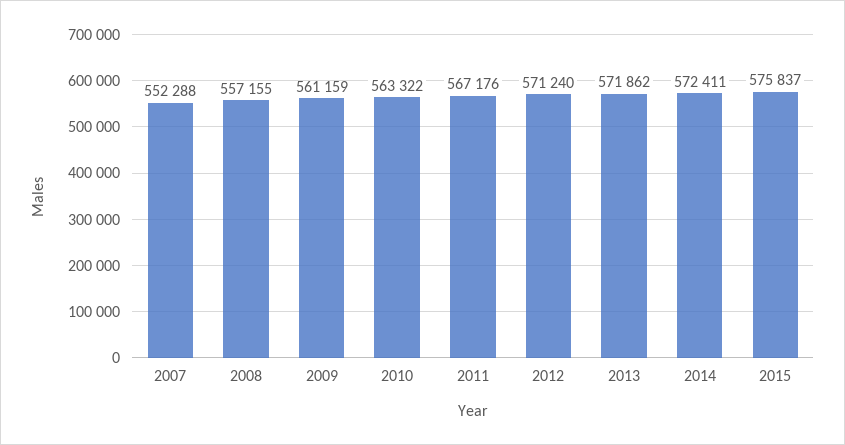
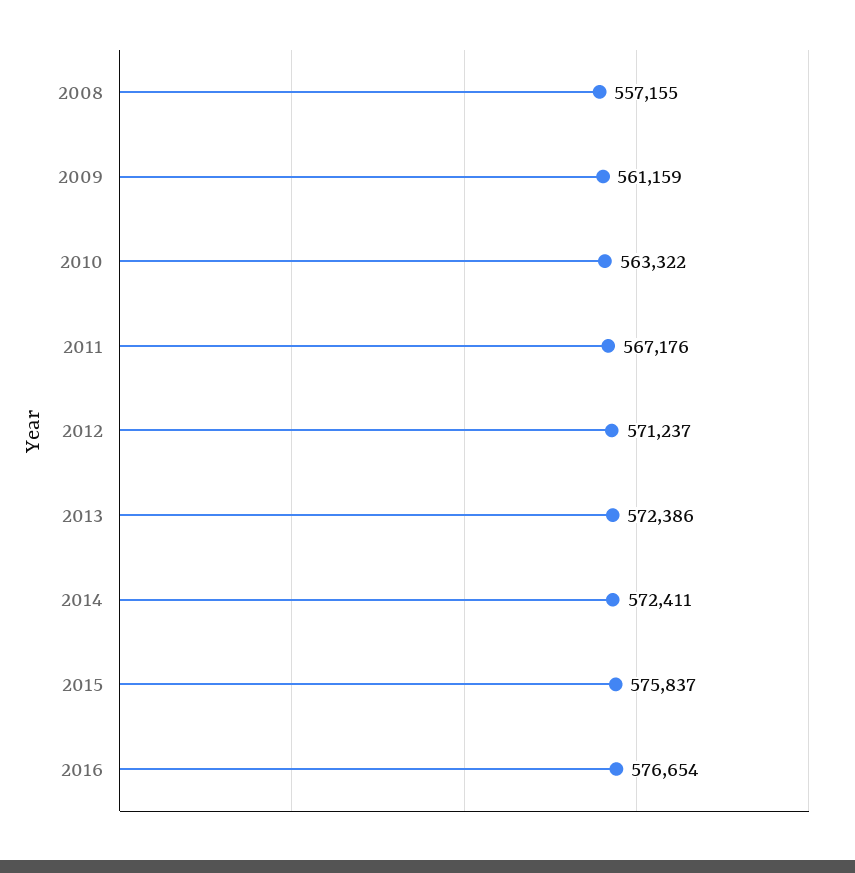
2007: 552288 -> none
2012: 571240 -> 571237
2013: 571862 -> 572386
2016: none -> 576654

